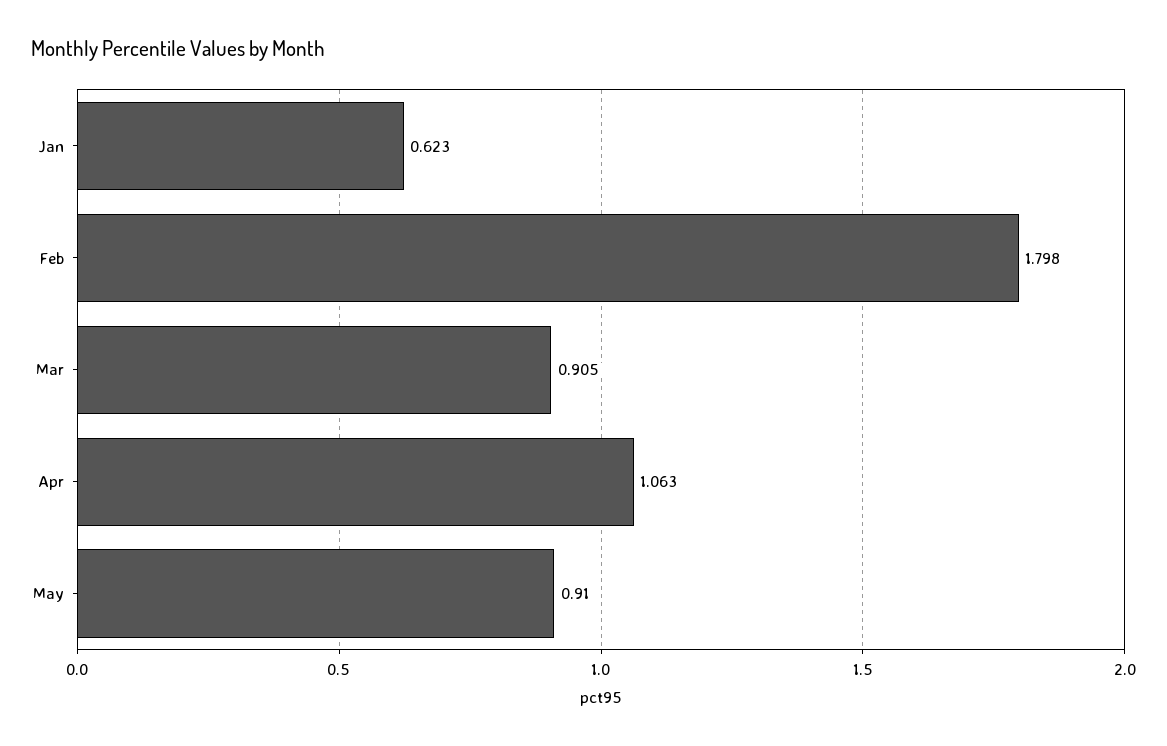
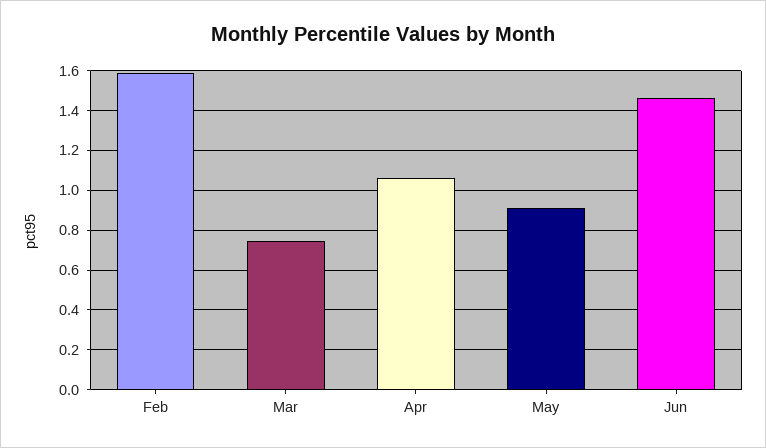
Jan: 0.623 -> none
Feb: 1.798 -> 1.6
Mar: 0.905 -> 0.75
Jun: none -> 1.45

